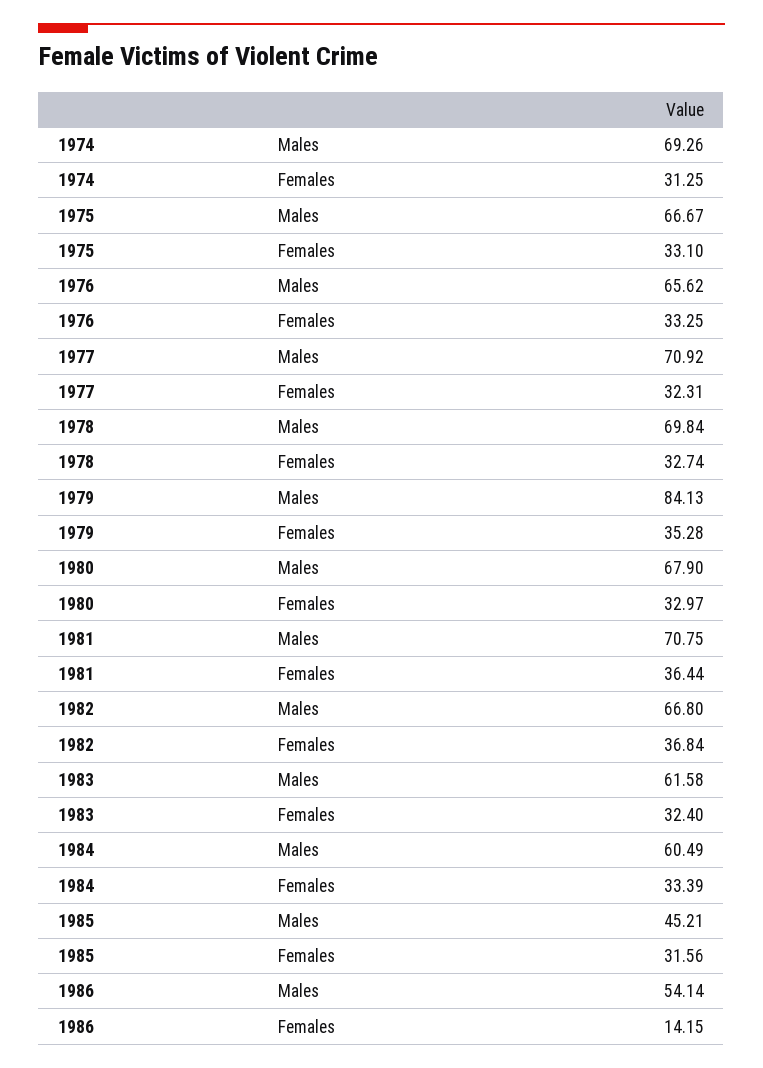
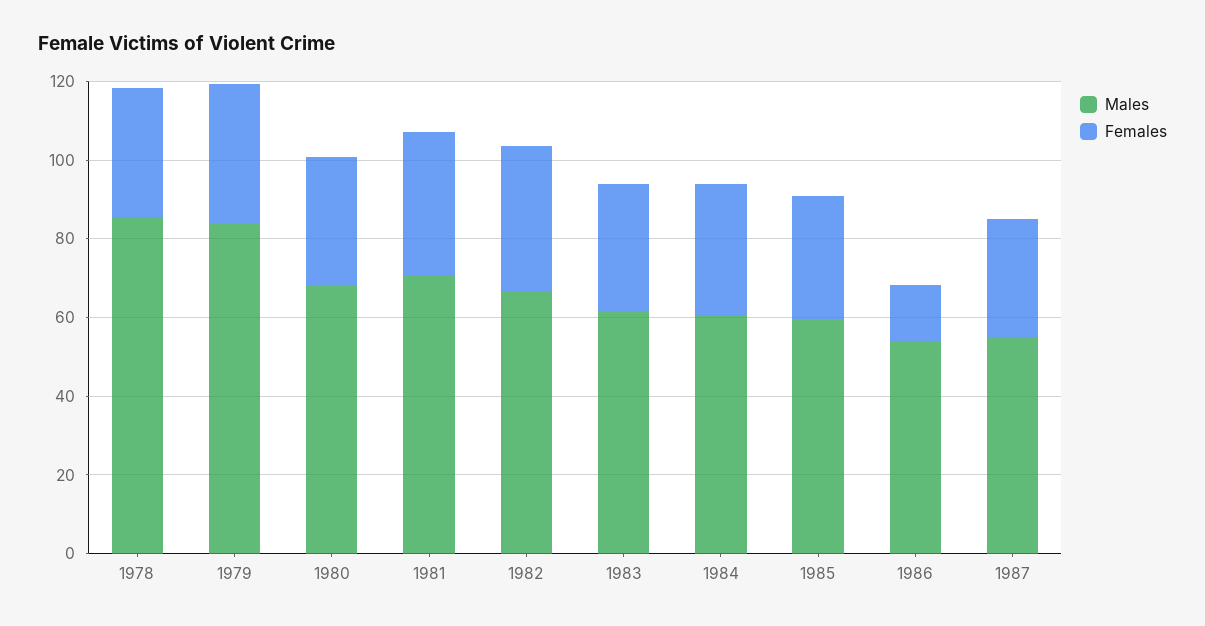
Males, 1974: 69.26 -> none
Females, 1974: 31.25 -> none
Males, 1975: 66.67 -> none
Females, 1975: 33.1 -> none
Males, 1976: 65.62 -> none
Females, 1976: 33.25 -> none
Males, 1977: 70.92 -> none
Females, 1977: 32.31 -> none
Males, 1978: 69.84 -> 85
Males, 1985: 45.21 -> 60
Males, 1987: none -> 55
Females, 1987: none -> 30

